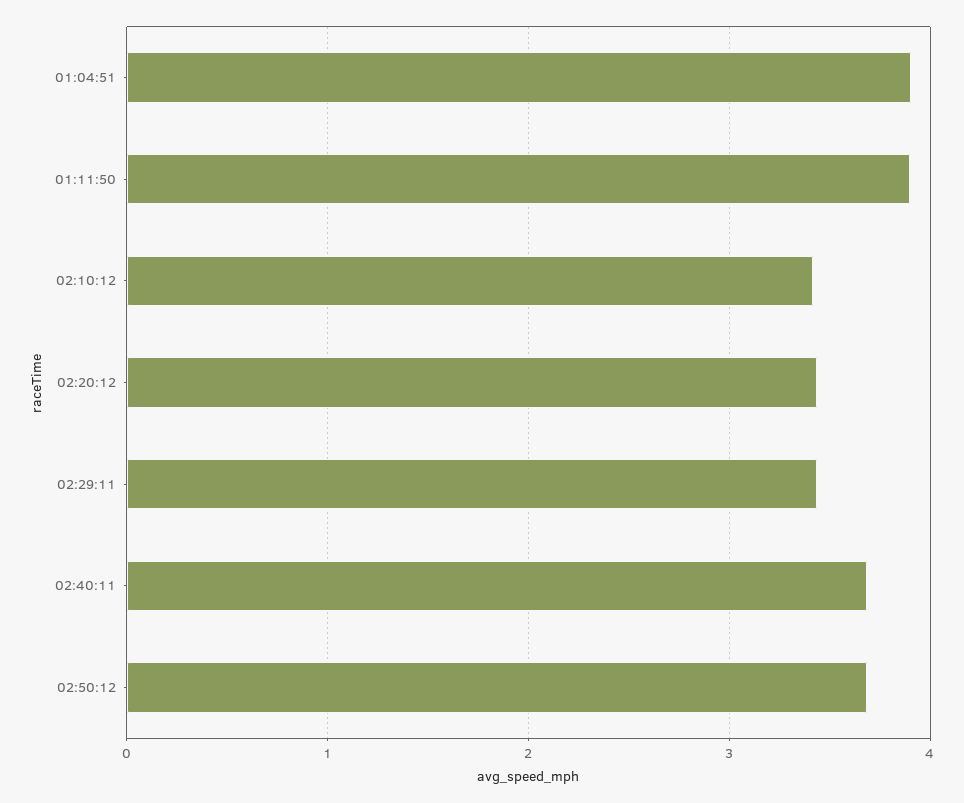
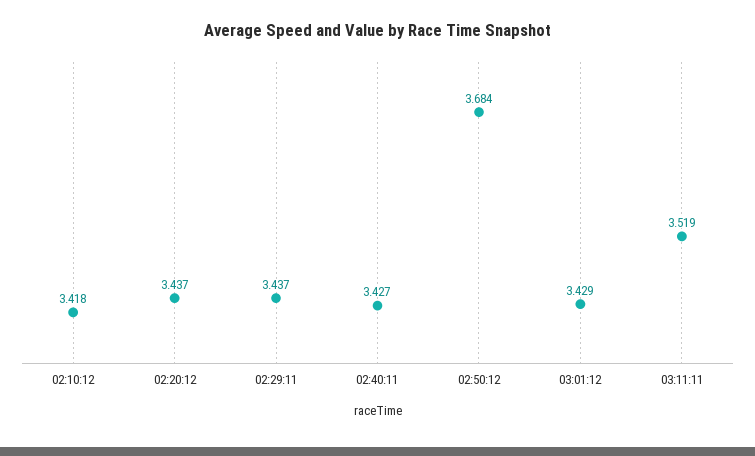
01:04:51: 3.9 -> none
01:11:50: 3.9 -> none
02:40:11: 3.7 -> 3.427
03:01:12: none -> 3.429
03:11:11: none -> 3.519

